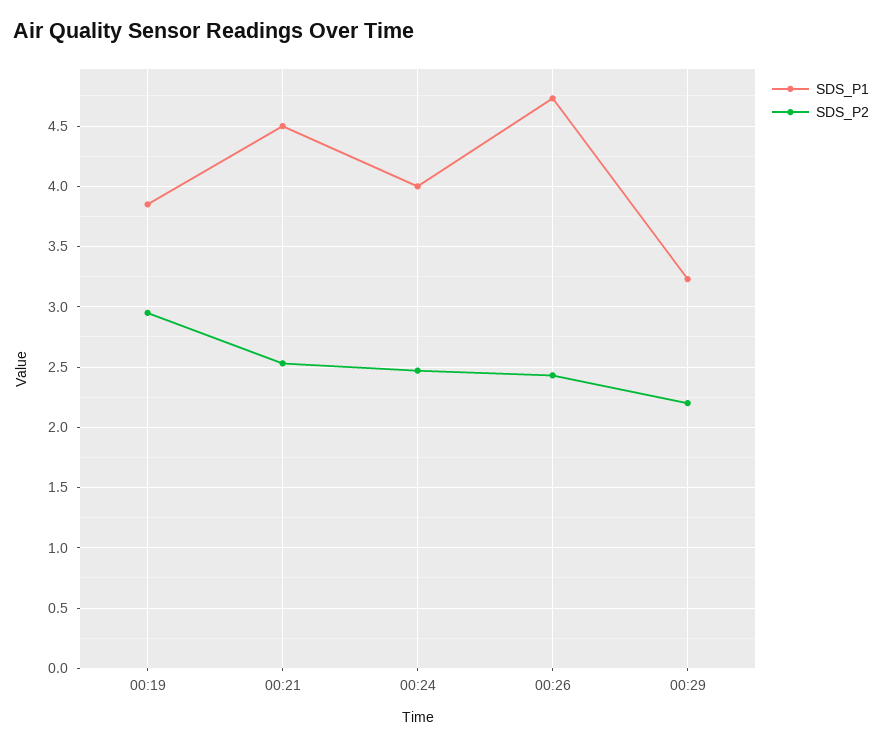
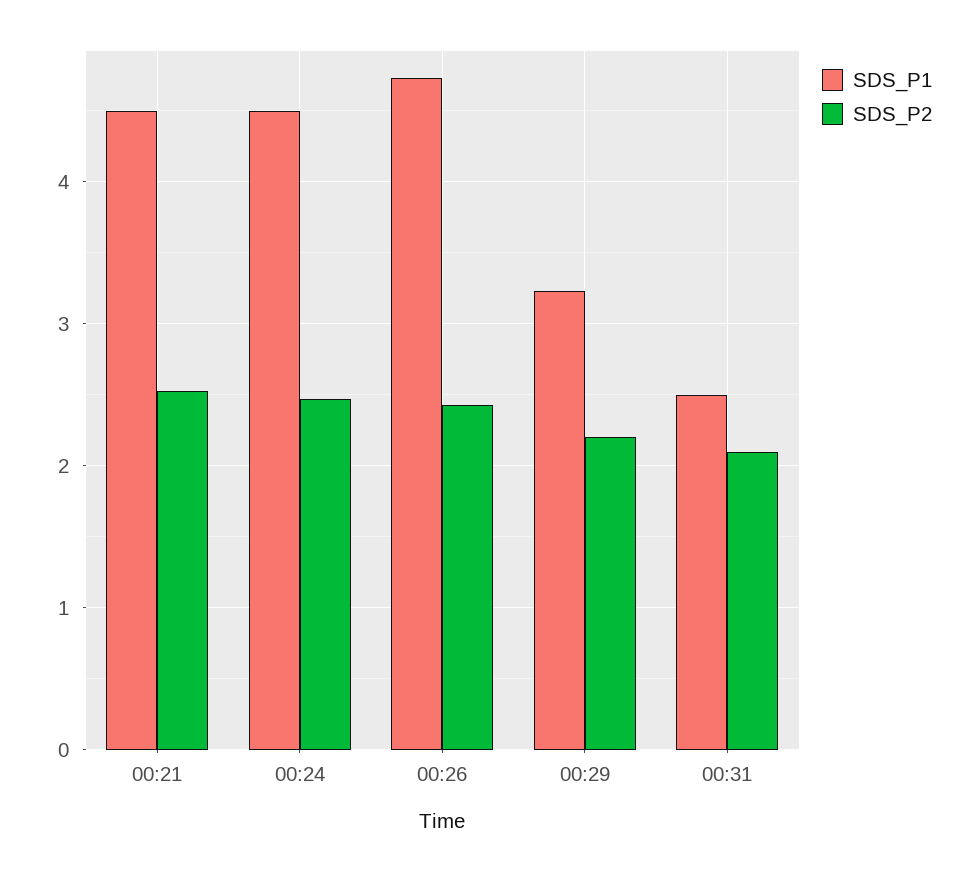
SDS_P1, 00:19: 3.85 -> none
SDS_P2, 00:19: 2.95 -> none
SDS_P1, 00:24: 4 -> 4.5
SDS_P1, 00:31: none -> 2.5
SDS_P2, 00:31: none -> 2.1

